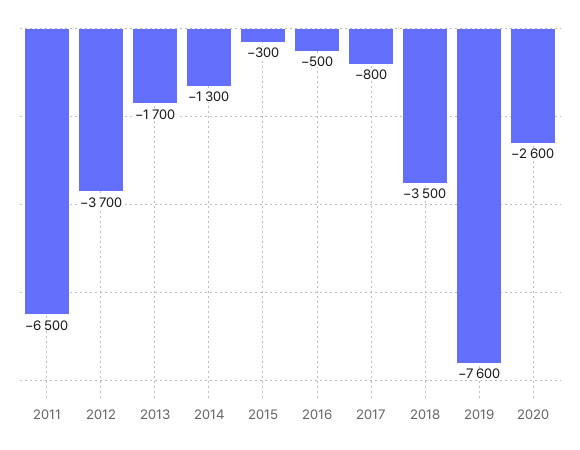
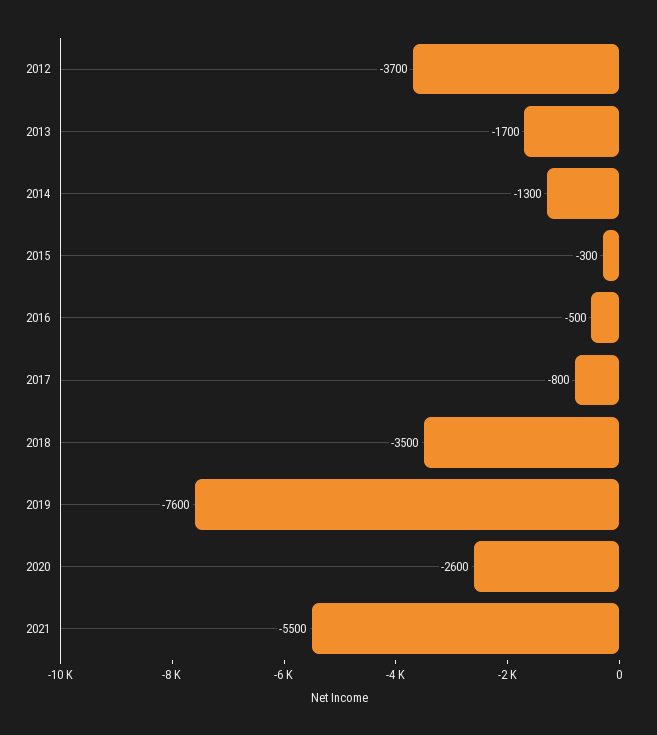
2011: -6500 -> none
2021: none -> -5500

